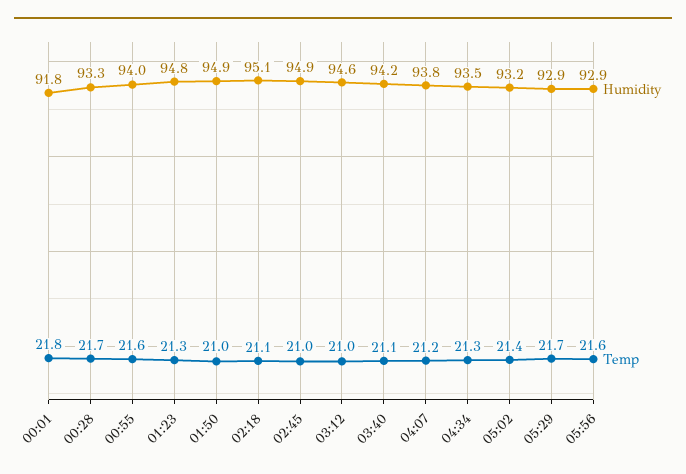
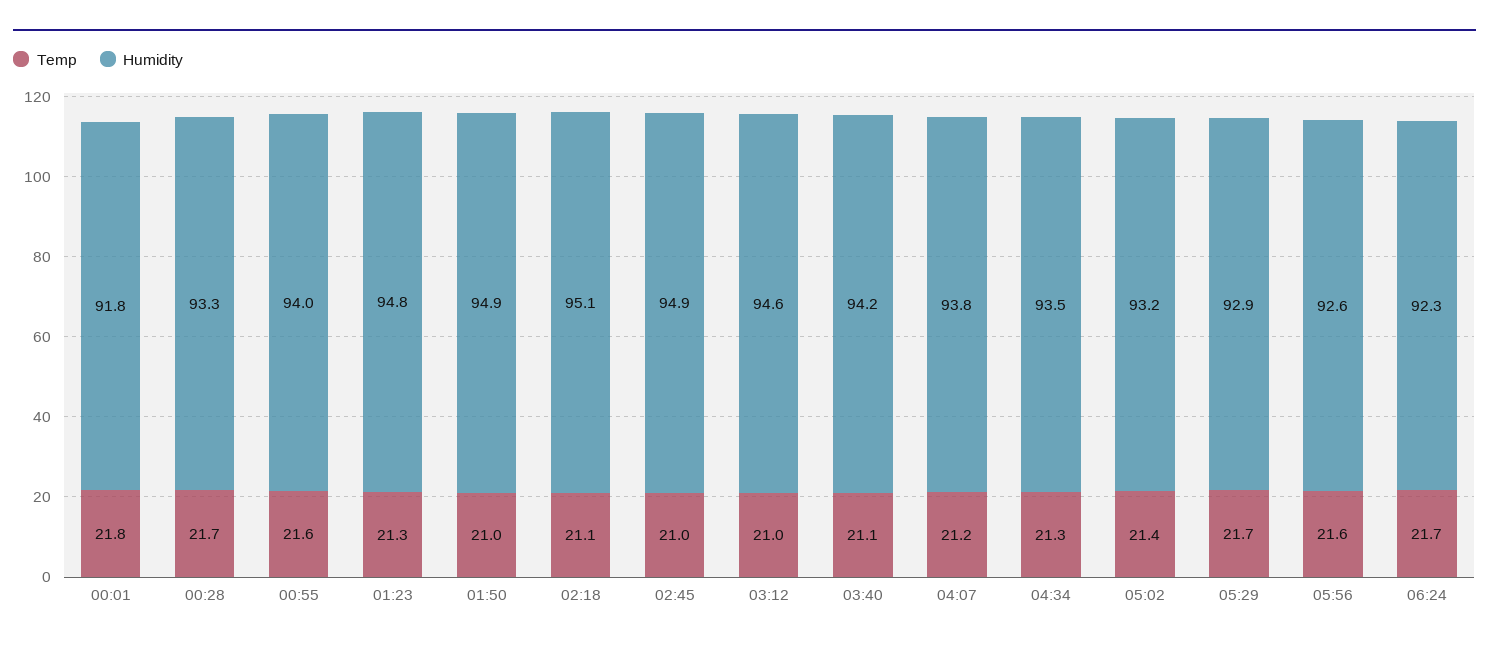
Humidity, 05:56: 92.9 -> 92.6
Temp, 06:24: none -> 21.7
Humidity, 06:24: none -> 92.3

